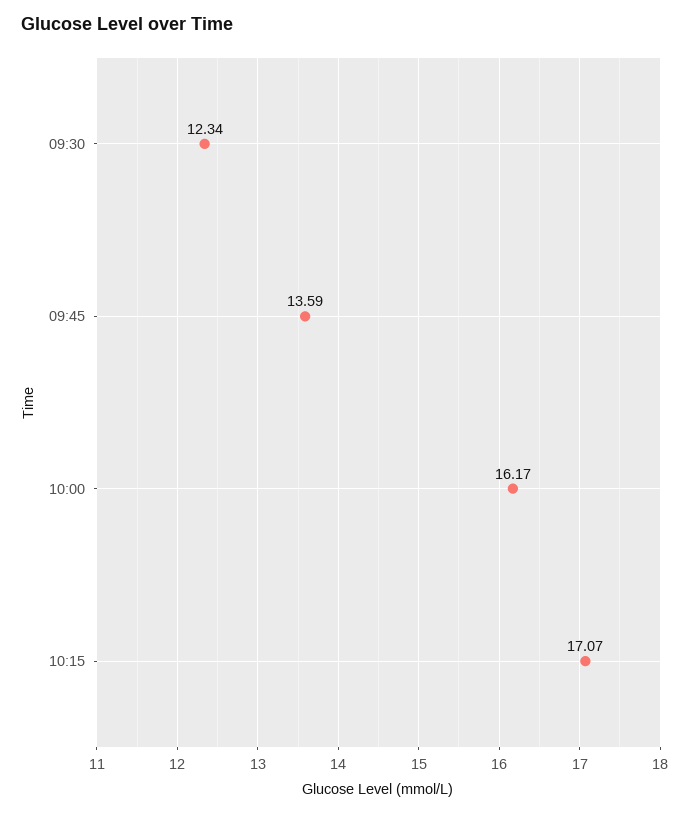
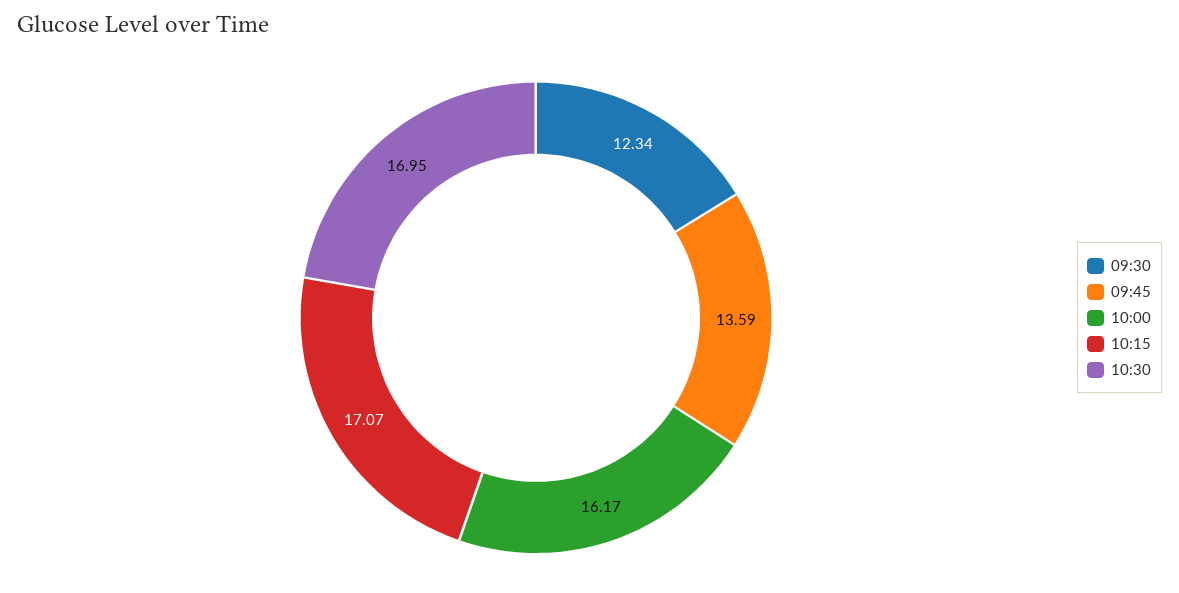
10:30: none -> 16.95

